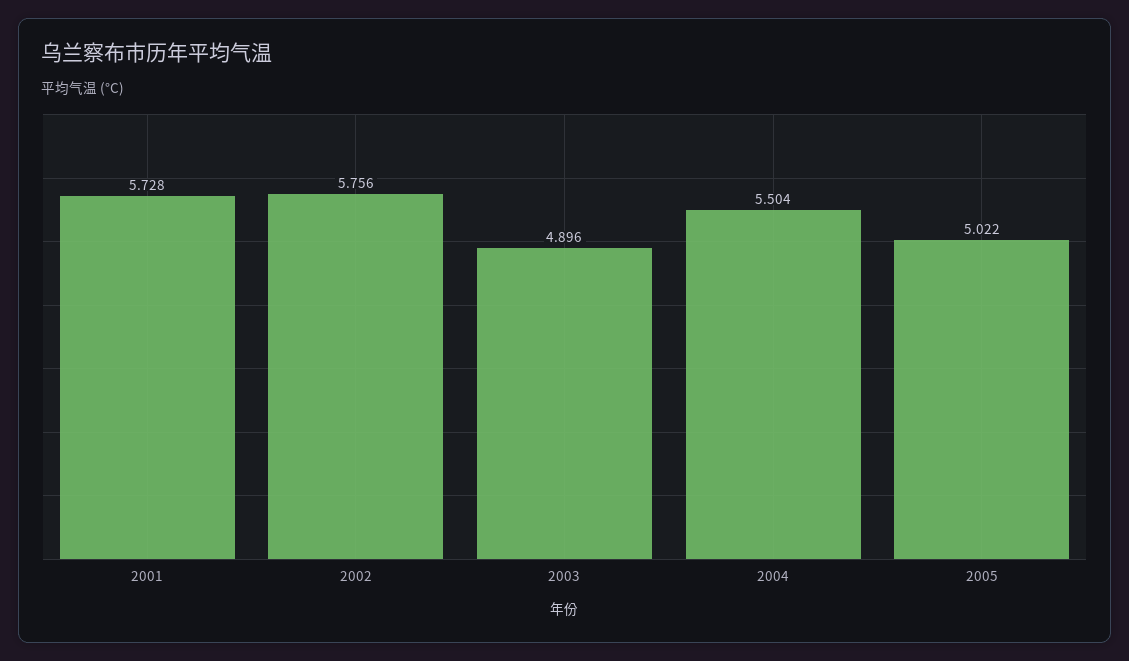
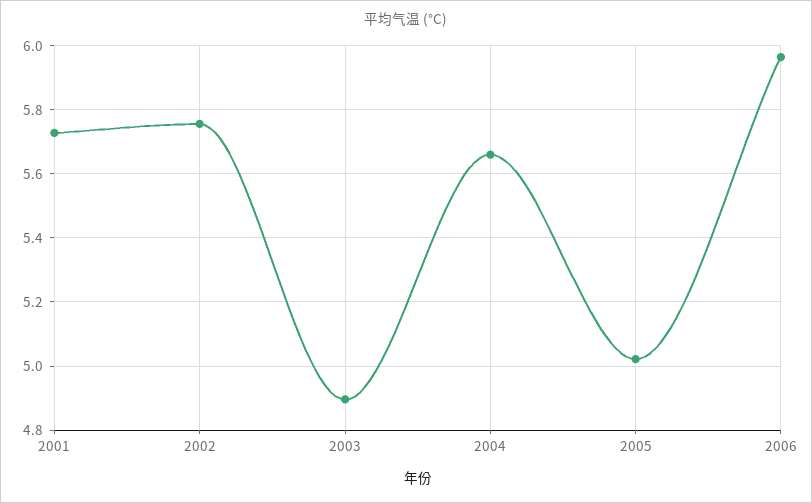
2004: 5.504 -> 5.66
2006: none -> 5.96

